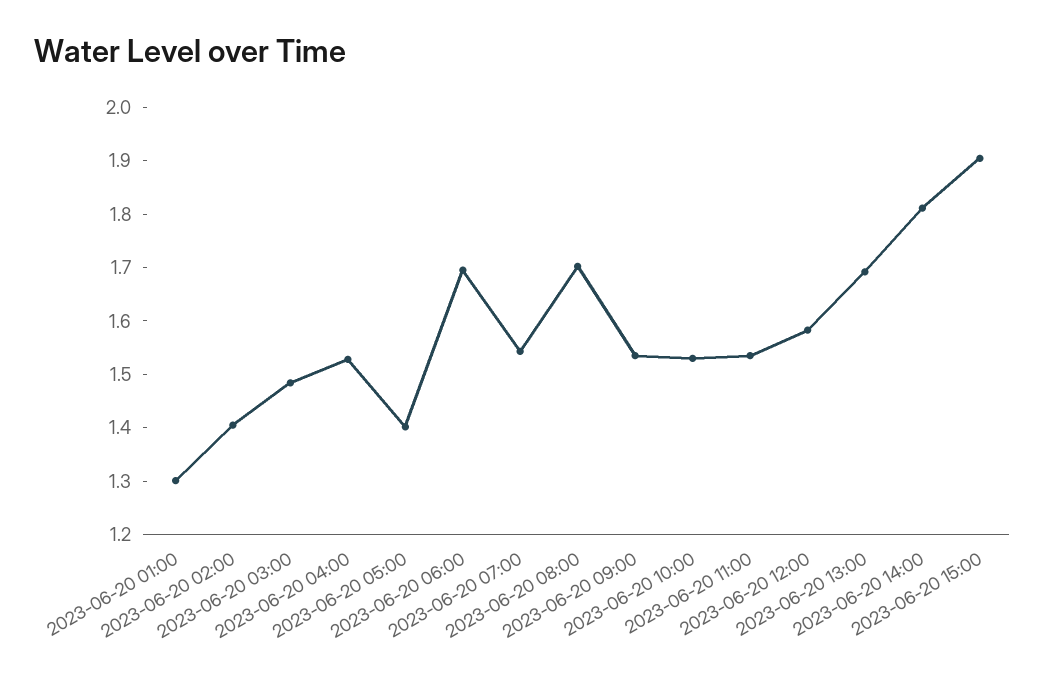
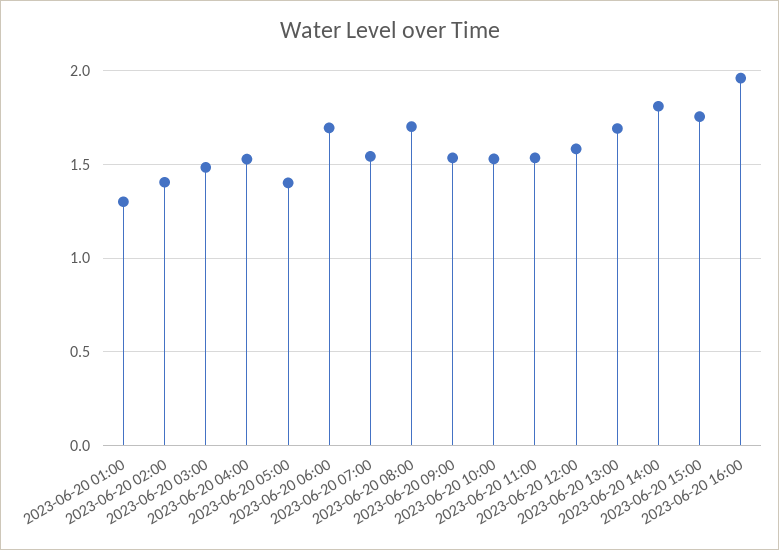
2023-06-20 15:00: 1.9 -> 1.75
2023-06-20 16:00: none -> 1.95

